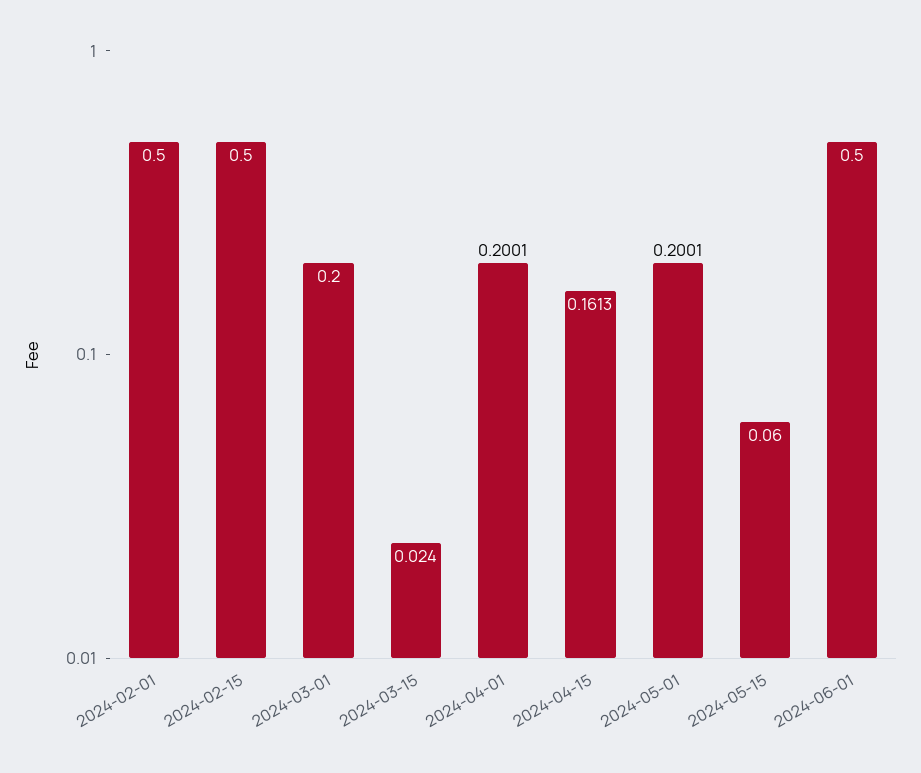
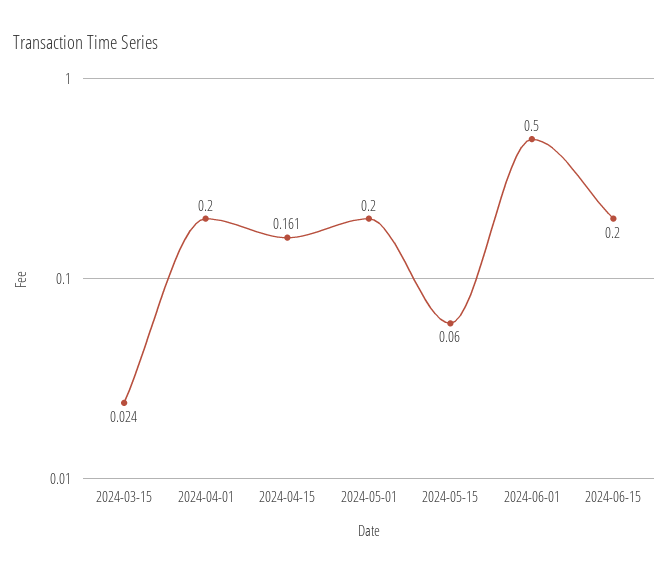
2024-02-01: 0.5 -> none
2024-02-15: 0.5 -> none
2024-03-01: 0.2 -> none
2024-06-15: none -> 0.2

